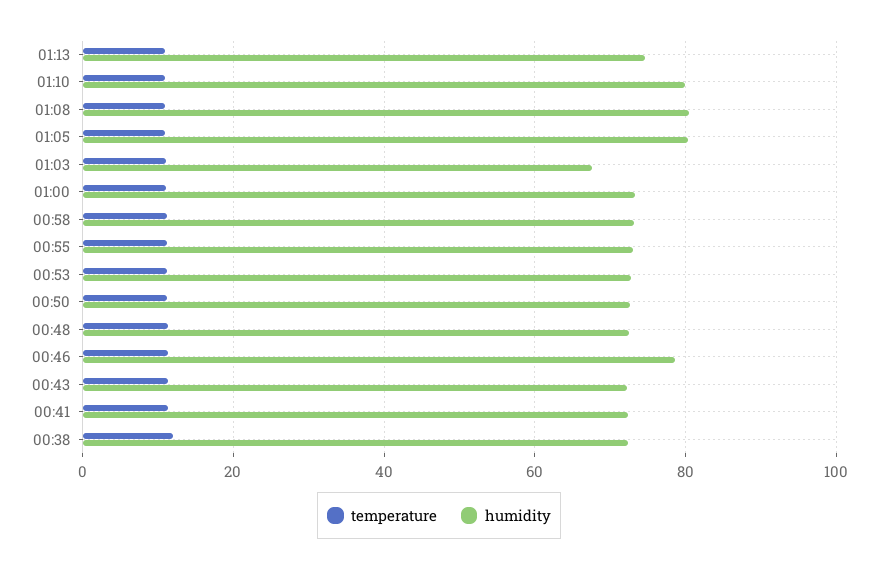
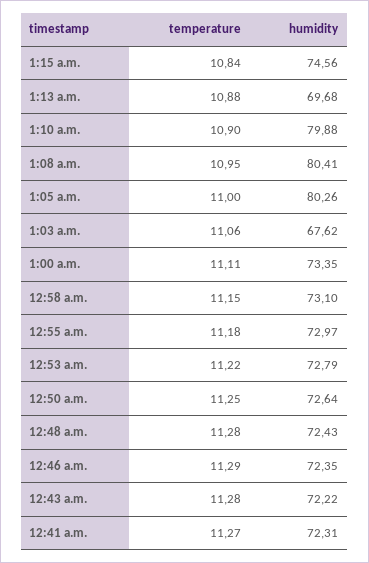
humidity, 01:13: 74 -> 69.68
humidity, 00:46: 78 -> 72.35
temperature, 00:38: 12 -> none
humidity, 00:38: 72 -> none
temperature, 1:15 a.m.: none -> 10.84
humidity, 1:15 a.m.: none -> 74.56

